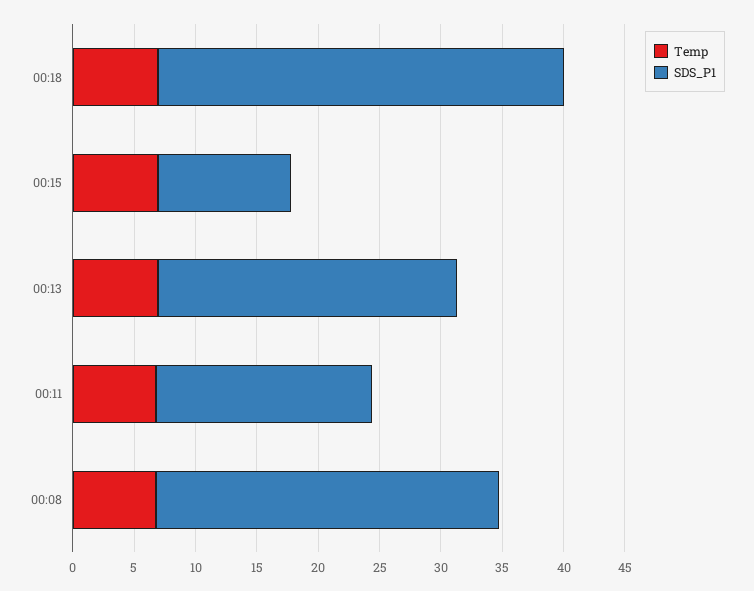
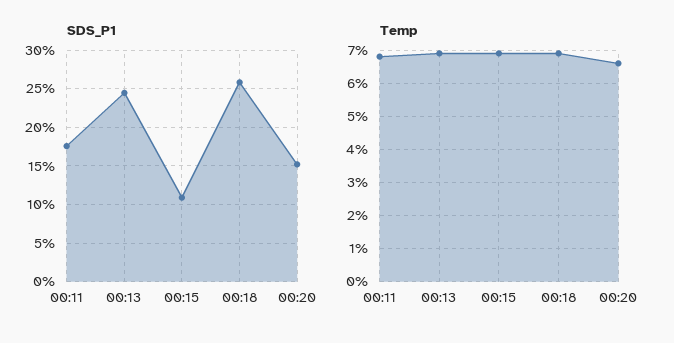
SDS_P1, 00:18: 33 -> 26
Temp, 00:08: 7 -> none
SDS_P1, 00:08: 28 -> none
SDS_P1, 00:20: none -> 15
Temp, 00:20: none -> 6.5

